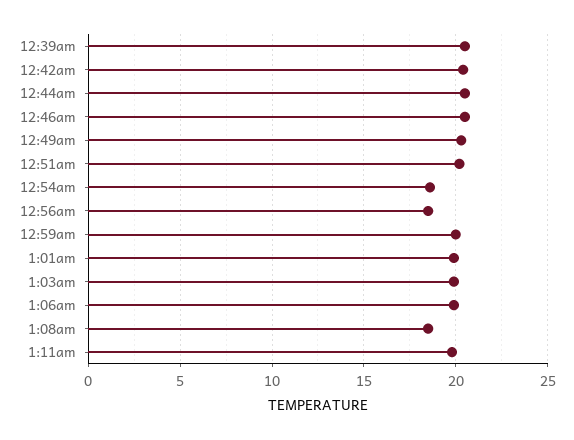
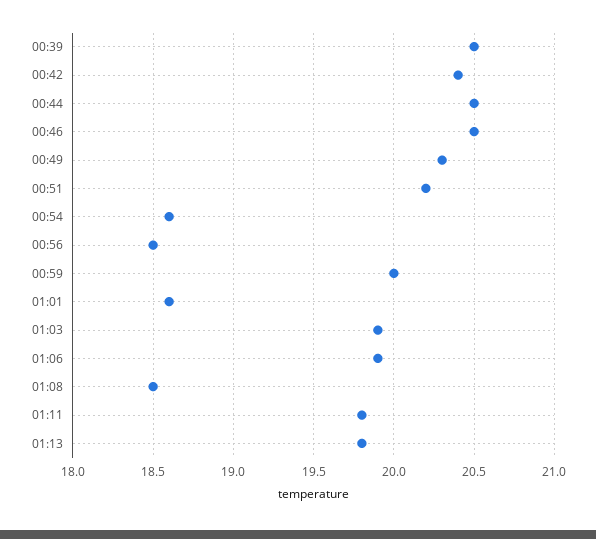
1:01am: 20 -> 18.6
01:13: none -> 19.8

